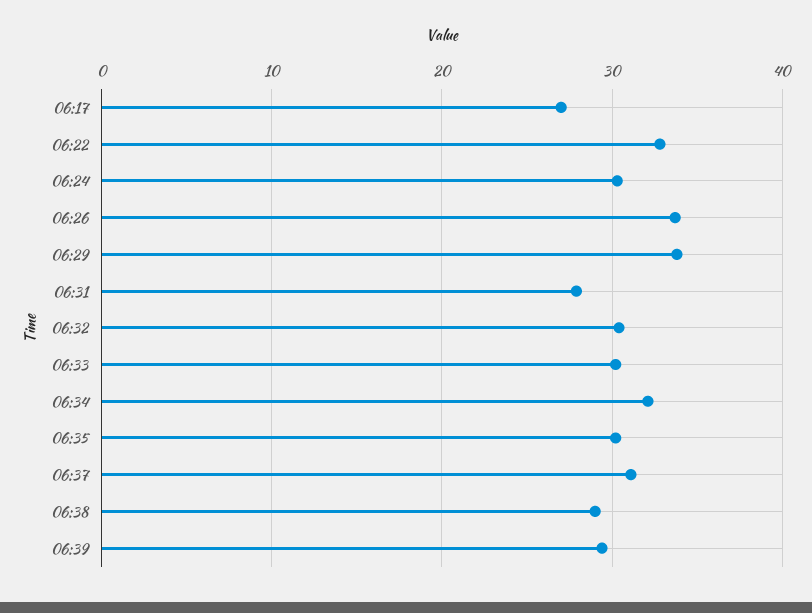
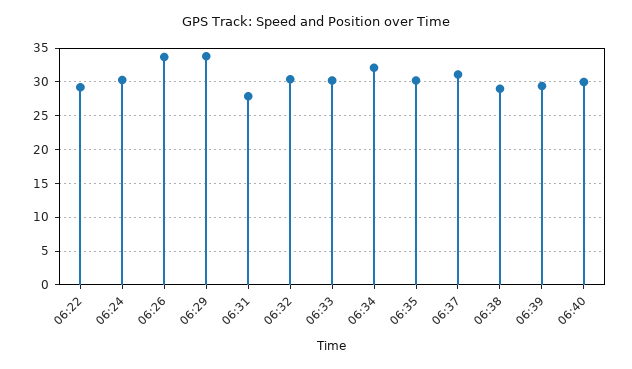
06:17: 27 -> none
06:22: 33 -> 29
06:40: none -> 30

